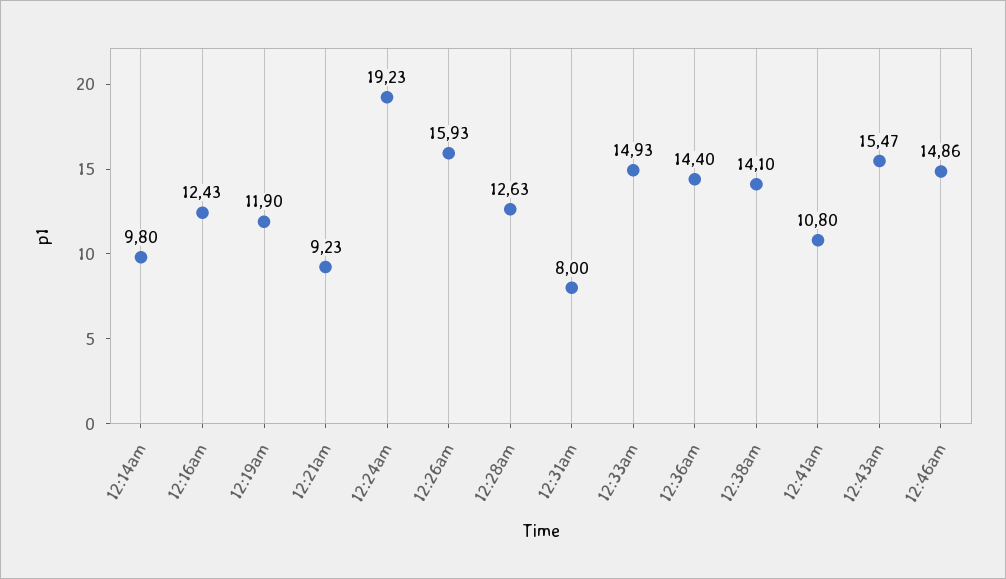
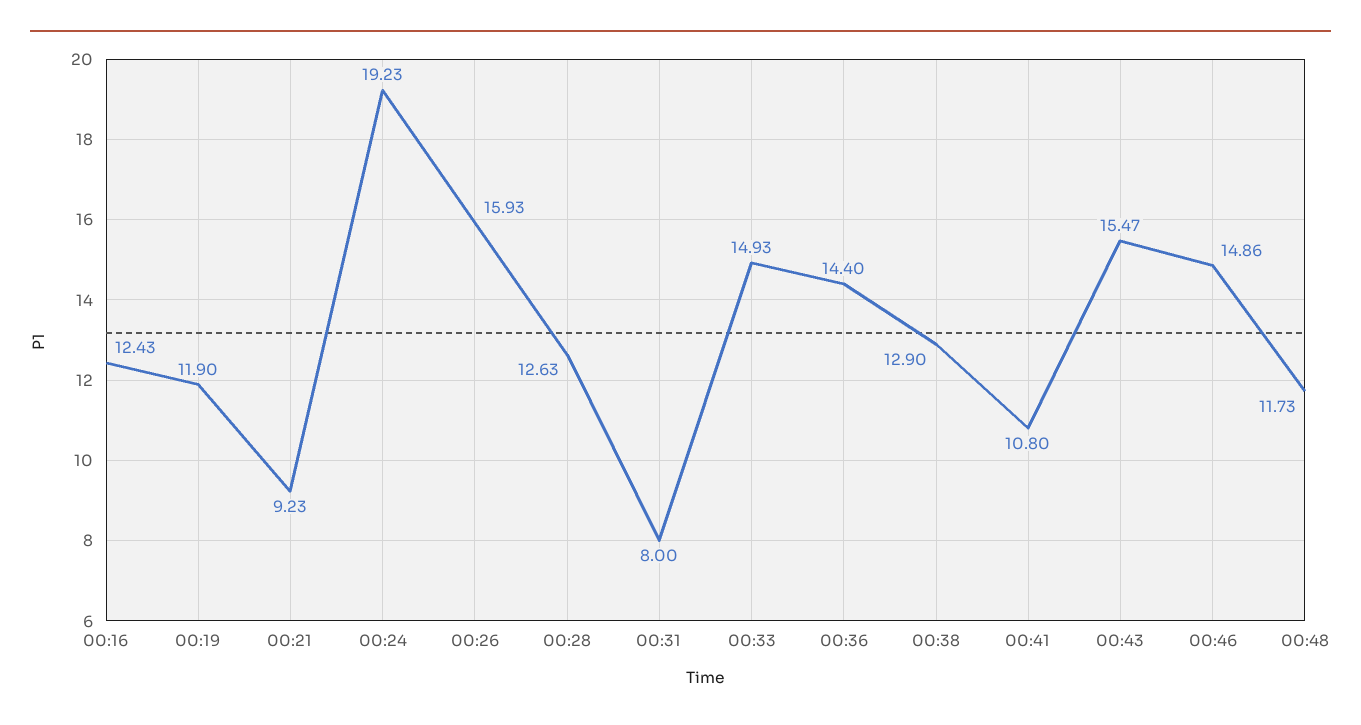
12:14am: 9.8 -> none
12:38am: 14.1 -> 12.9
00:48: none -> 11.73

